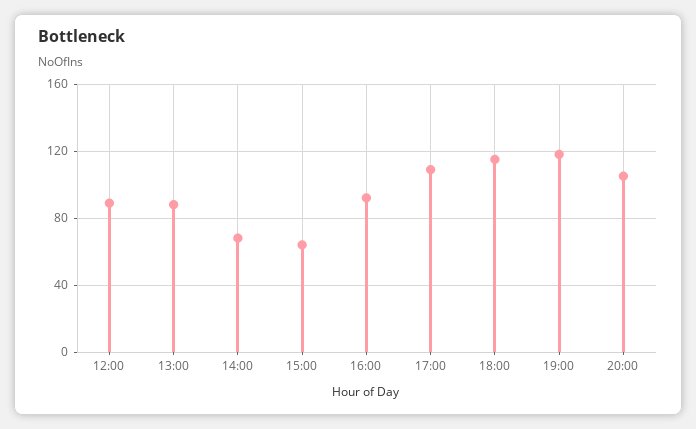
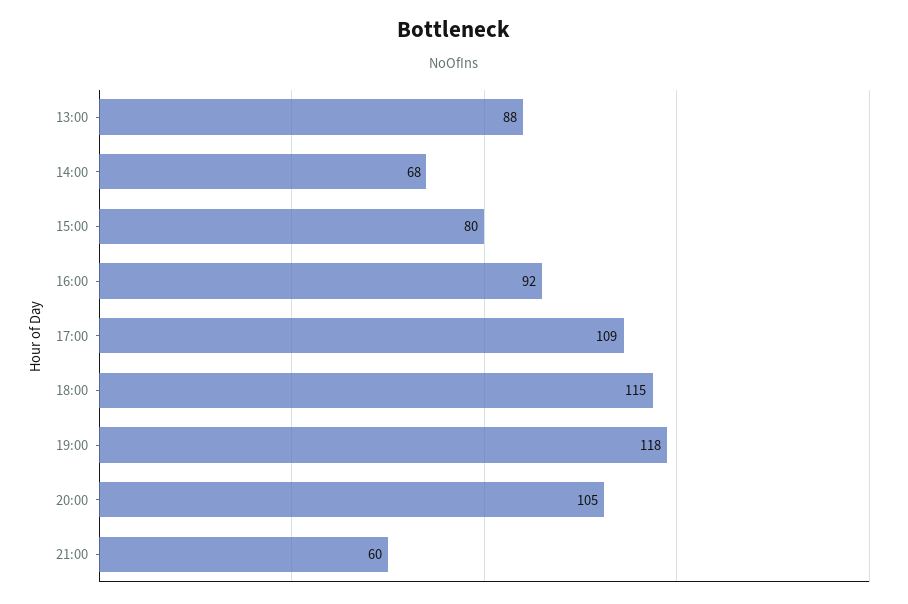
12:00: 90 -> none
15:00: 65 -> 80
21:00: none -> 60

